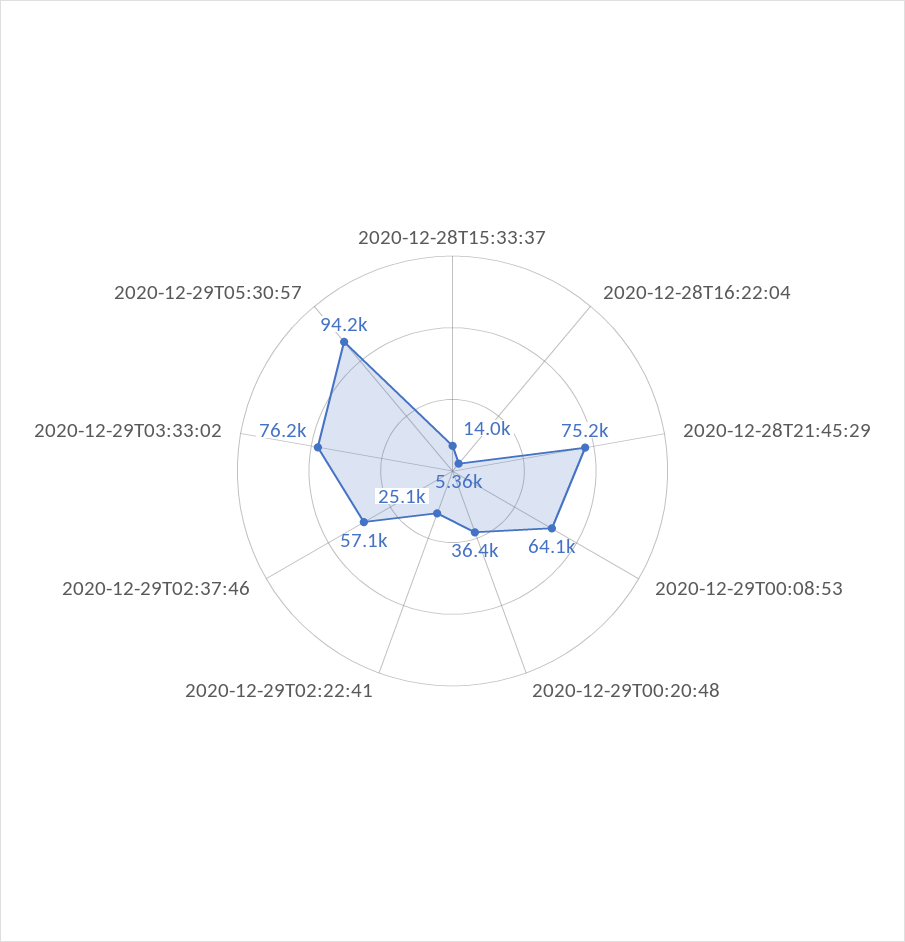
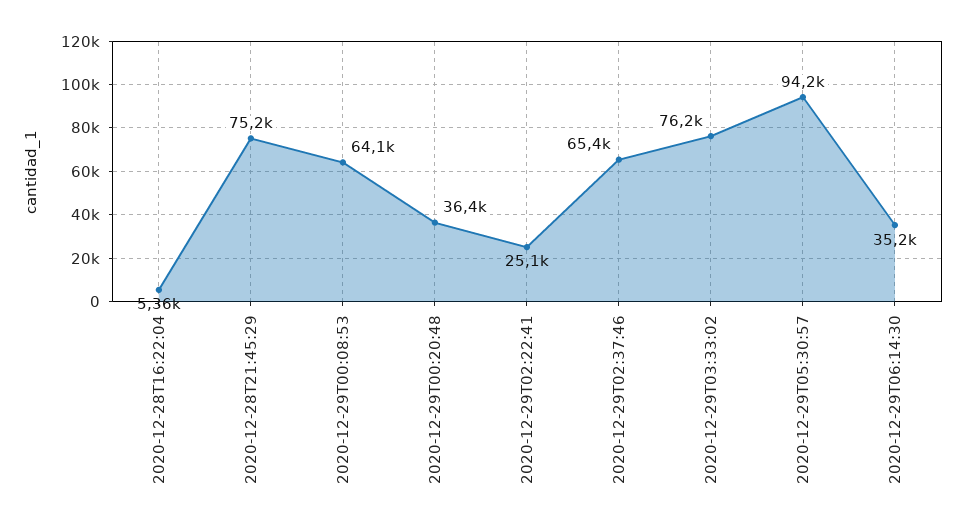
2020-12-28T15:33:37: 14000 -> none
2020-12-29T02:37:46: 57100 -> 65400
2020-12-29T06:14:30: none -> 35200

